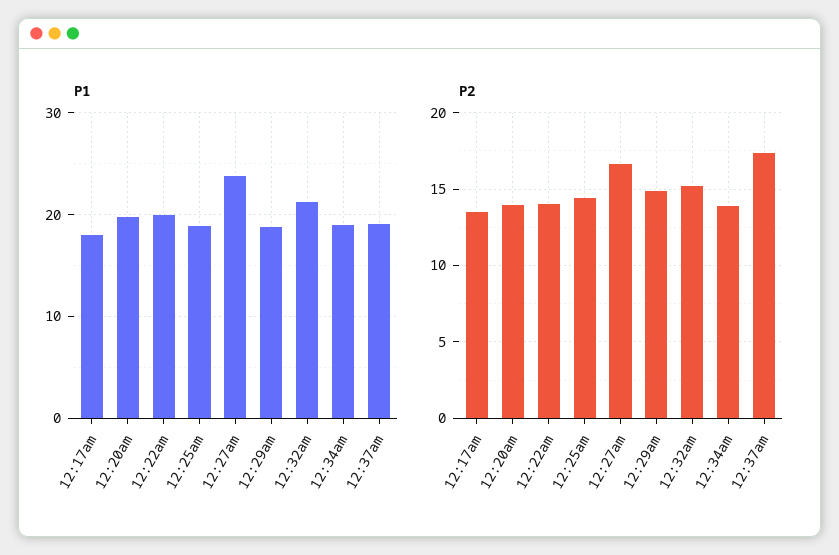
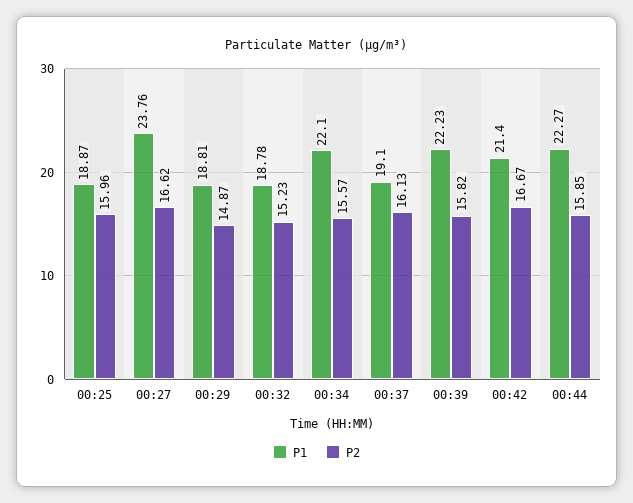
P1, 12:17am: 18 -> none
P1, 12:20am: 20 -> none
P1, 12:22am: 20 -> none
P1, 12:32am: 21 -> 18.78
P1, 12:34am: 19 -> 22.1
P2, 12:17am: 13.5 -> none
P2, 12:20am: 14 -> none
P2, 12:22am: 14 -> none
P2, 12:25am: 14.5 -> 15.96
P2, 12:34am: 14 -> 15.57
P2, 12:37am: 17.5 -> 16.13
P1, 00:39: none -> 22.23
P2, 00:39: none -> 15.82
P1, 00:42: none -> 21.4
P2, 00:42: none -> 16.67
P1, 00:44: none -> 22.27
P2, 00:44: none -> 15.85

